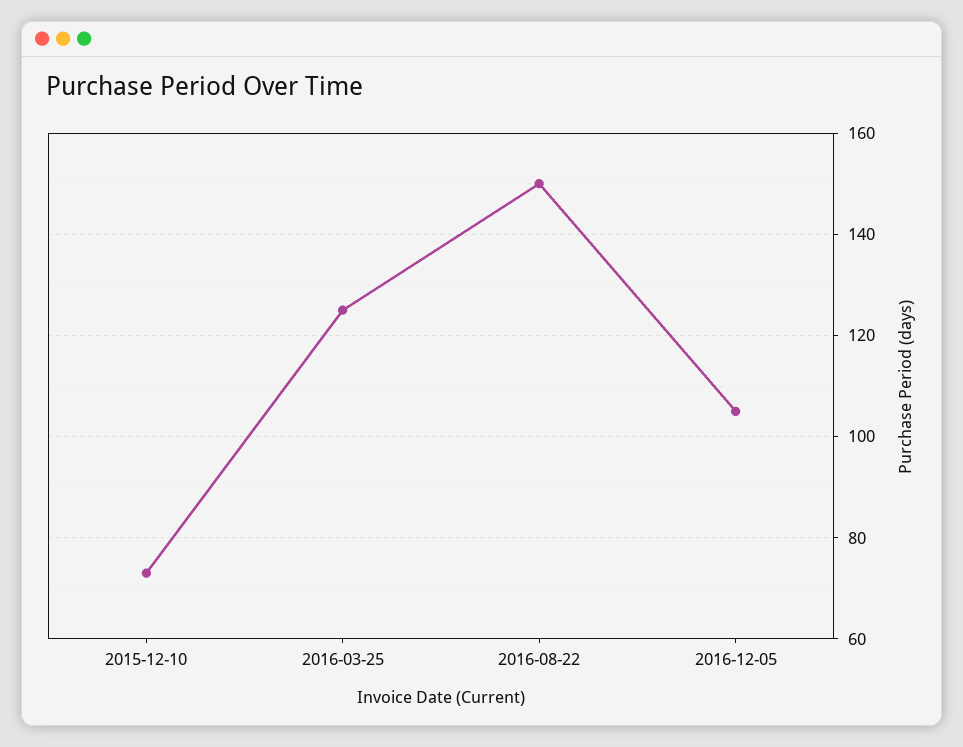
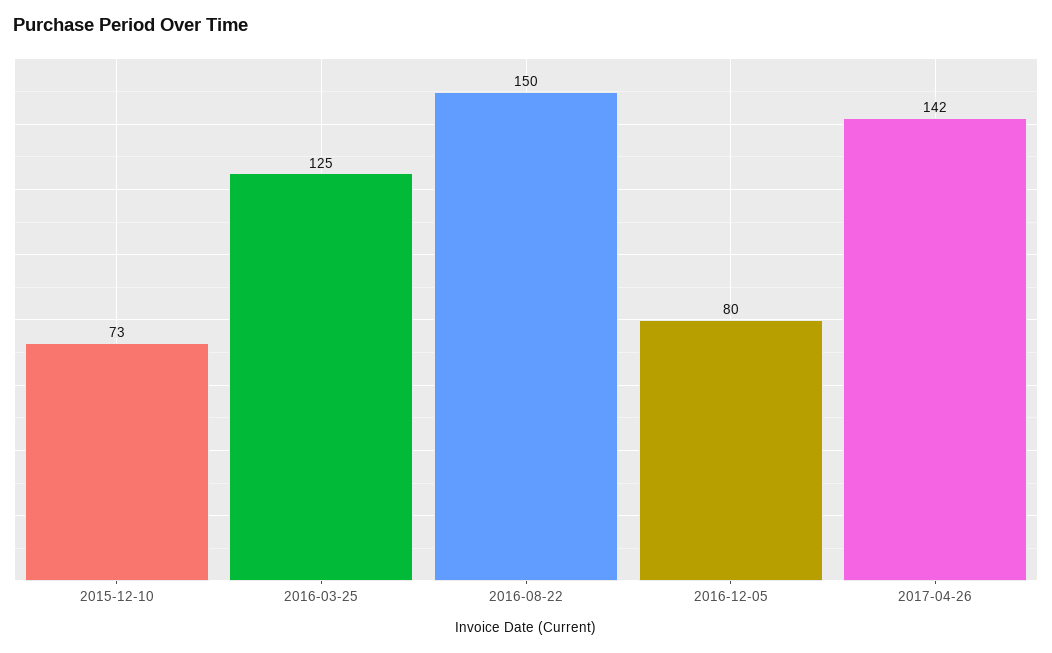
2016-12-05: 105 -> 80
2017-04-26: none -> 142

